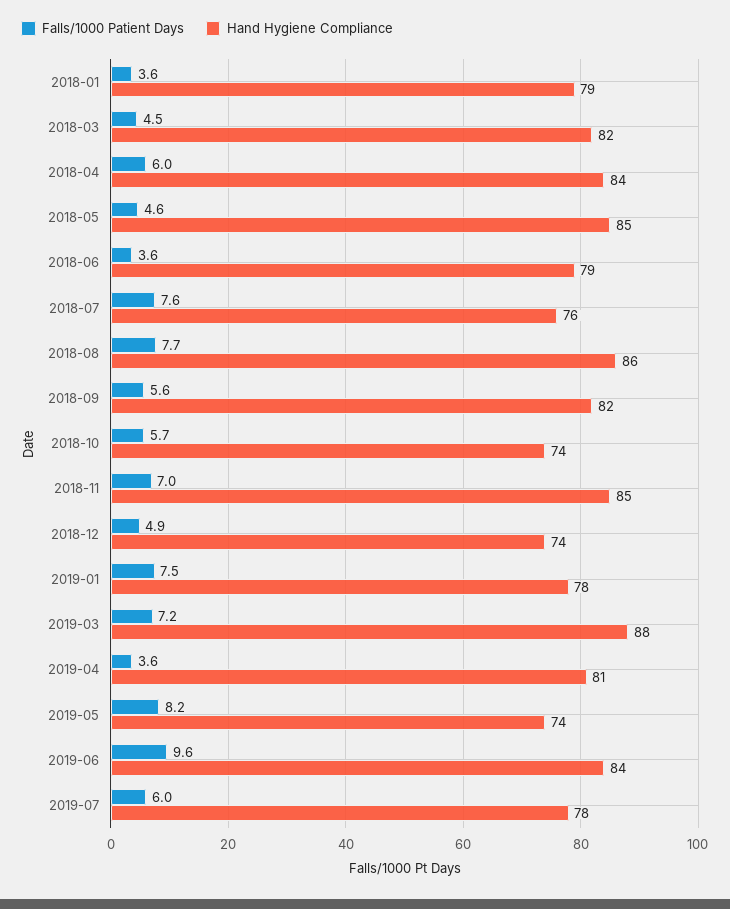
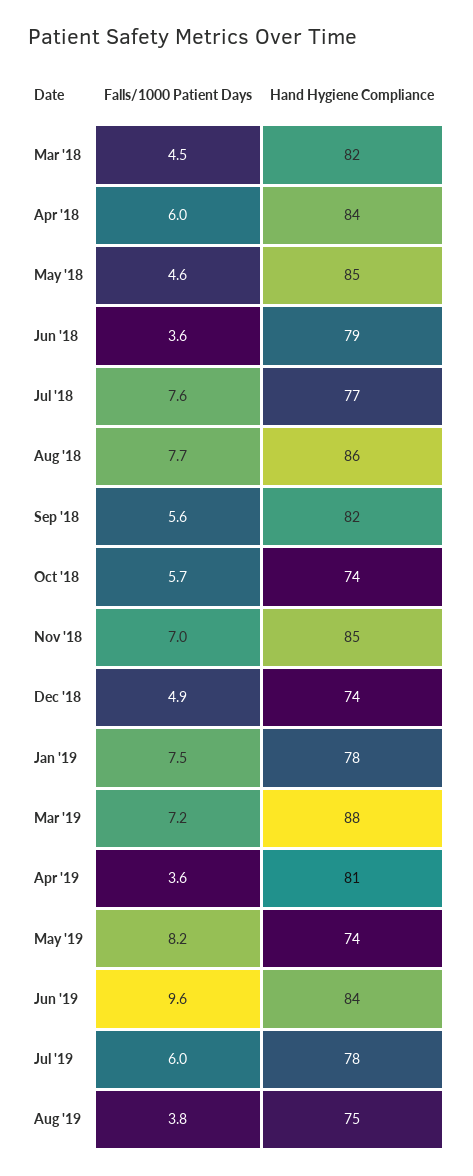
Falls/1000 Patient Days, 2018-01: 3.6 -> none
Hand Hygiene Compliance, 2018-01: 79 -> none
Hand Hygiene Compliance, 2018-07: 76 -> 77
Falls/1000 Patient Days, Aug '19: none -> 3.8
Hand Hygiene Compliance, Aug '19: none -> 75

